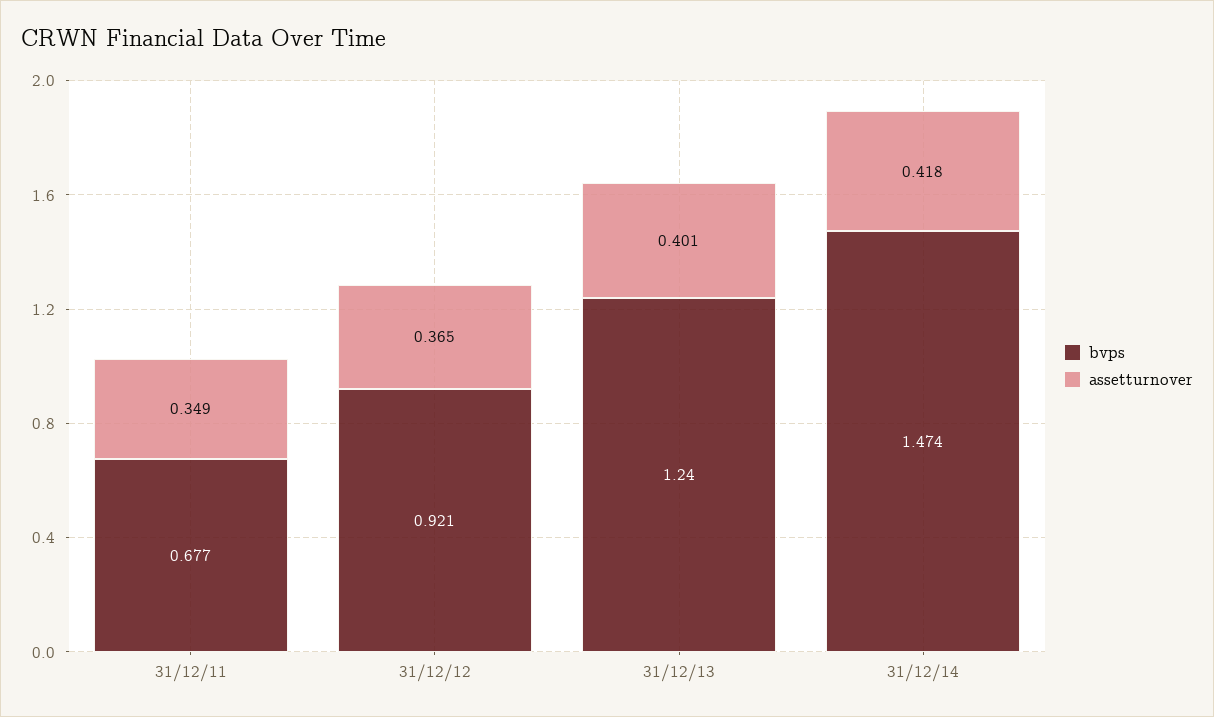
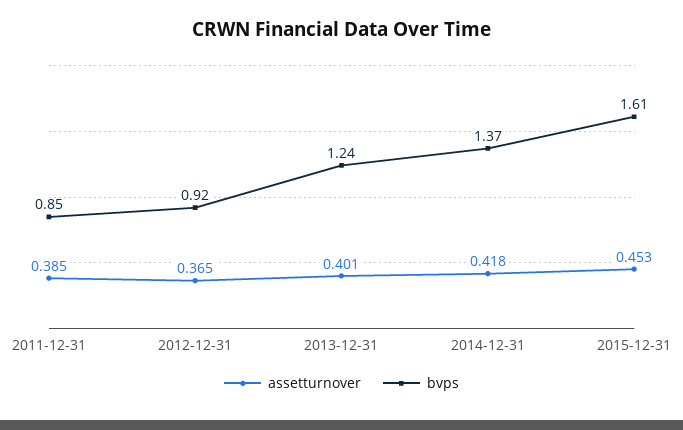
bvps, 31/12/11: 0.677 -> 0.85
assetturnover, 31/12/11: 0.349 -> 0.385
bvps, 31/12/14: 1.474 -> 1.37
assetturnover, 2015-12-31: none -> 0.453
bvps, 2015-12-31: none -> 1.61

